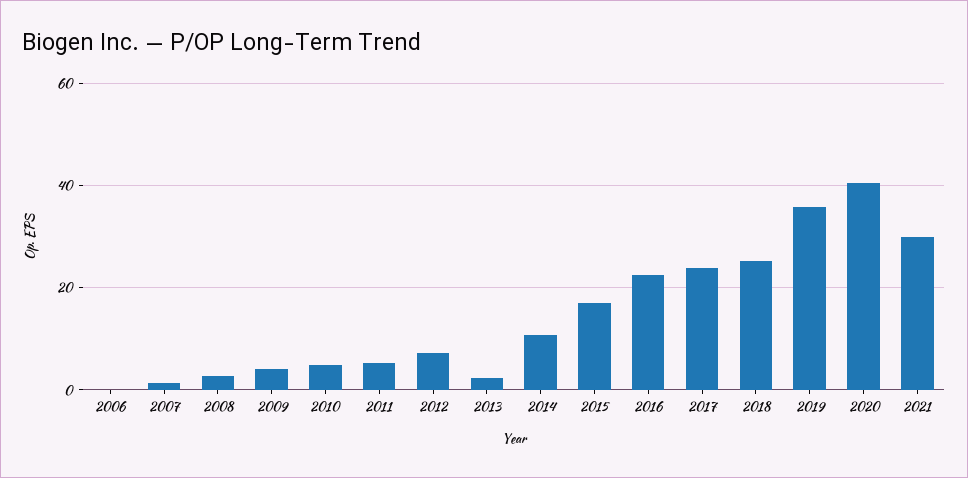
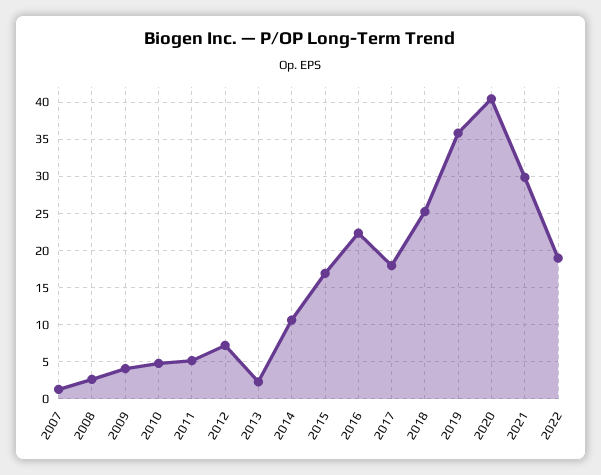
2006: 0 -> none
2017: 24 -> 18
2022: none -> 19

